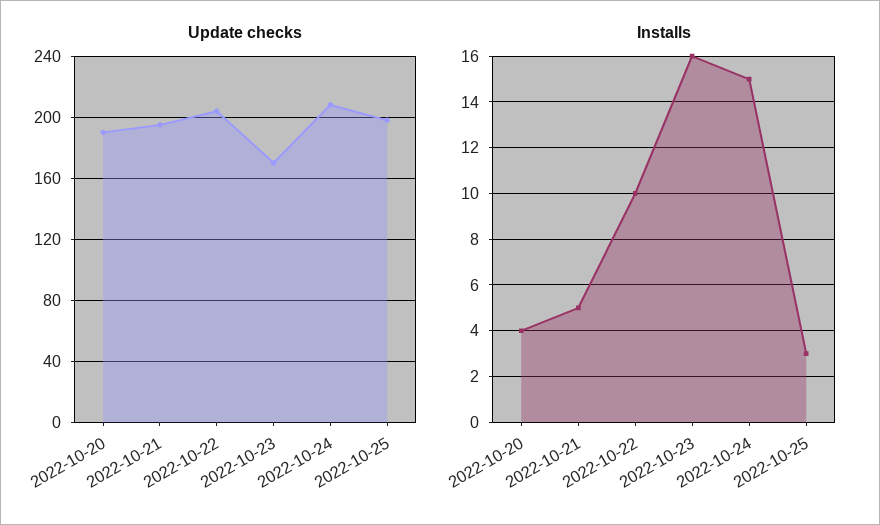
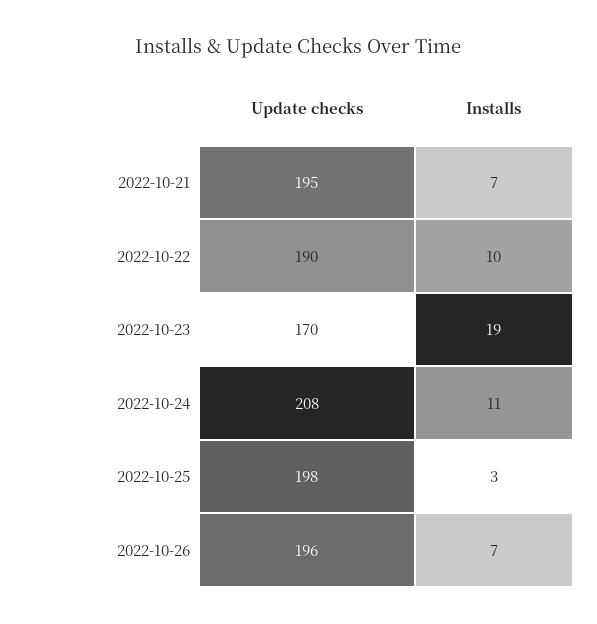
Update checks, 2022-10-20: 190 -> none
Update checks, 2022-10-22: 205 -> 190
Installs, 2022-10-20: 4 -> none
Installs, 2022-10-21: 5 -> 7
Installs, 2022-10-23: 16 -> 19
Installs, 2022-10-24: 15 -> 11
Update checks, 2022-10-26: none -> 196
Installs, 2022-10-26: none -> 7

